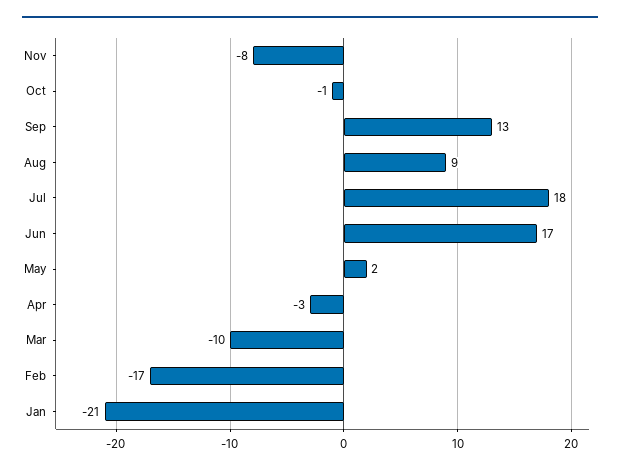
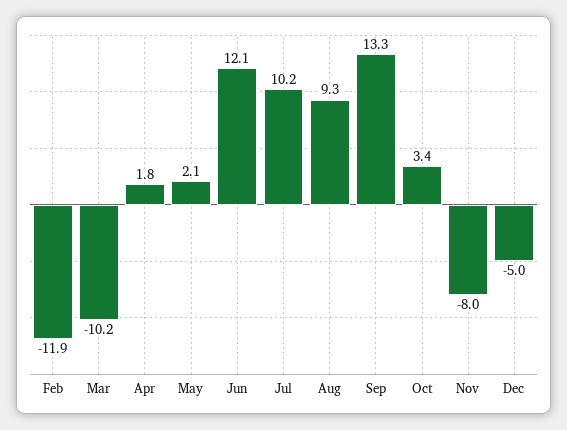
Oct: -1 -> 3.4
Jul: 18 -> 10.2
Jun: 17 -> 12.1
Apr: -3 -> 1.8
Feb: -17 -> -11.9
Jan: -21 -> none
Dec: none -> -5

